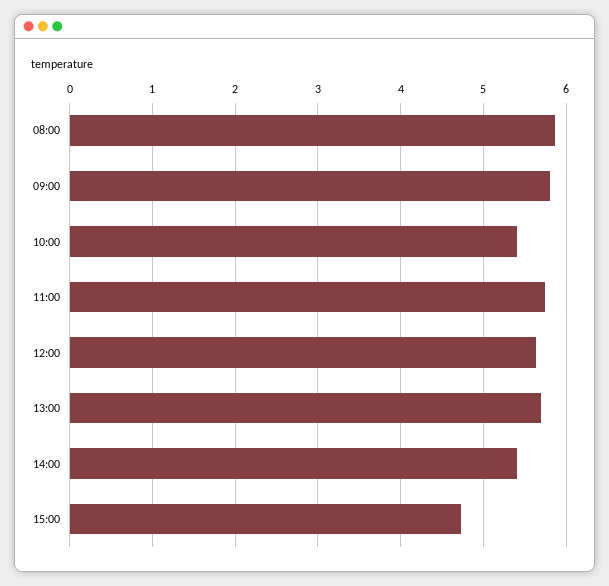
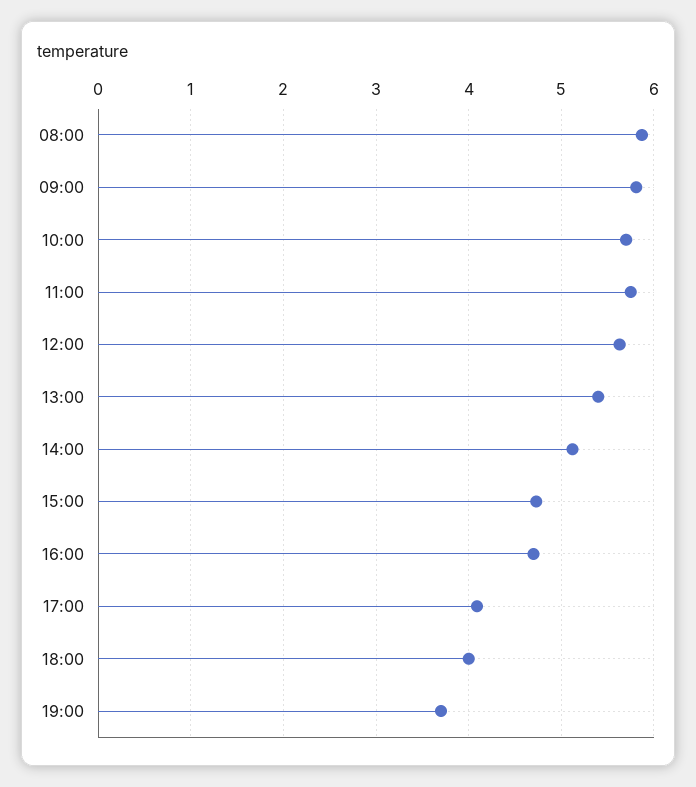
10:00: 5.4 -> 5.7
13:00: 5.7 -> 5.4
14:00: 5.4 -> 5.1
16:00: none -> 4.7
17:00: none -> 4.1
18:00: none -> 4
19:00: none -> 3.7

